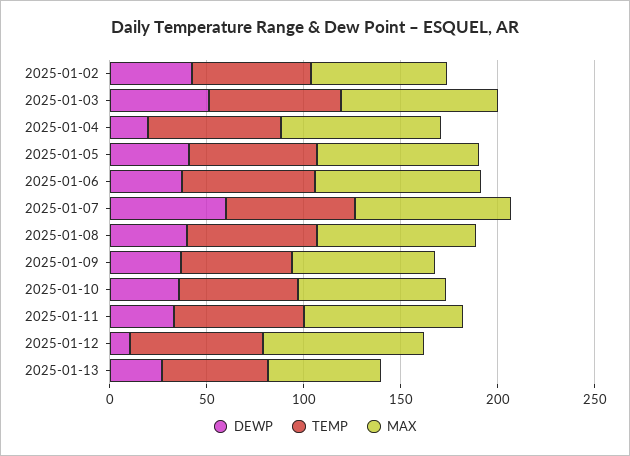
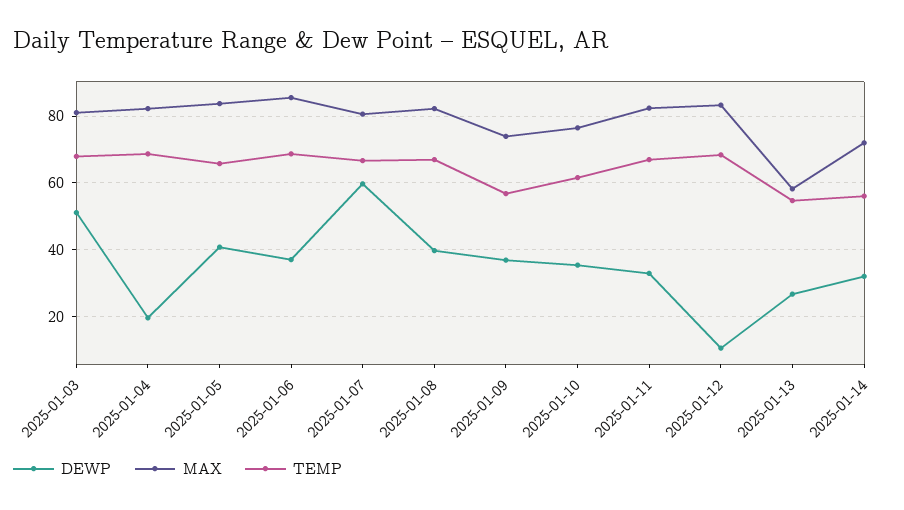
DEWP, 2025-01-02: 40 -> none
TEMP, 2025-01-02: 60 -> none
MAX, 2025-01-02: 70 -> none
DEWP, 2025-01-14: none -> 32
MAX, 2025-01-14: none -> 72
TEMP, 2025-01-14: none -> 56

